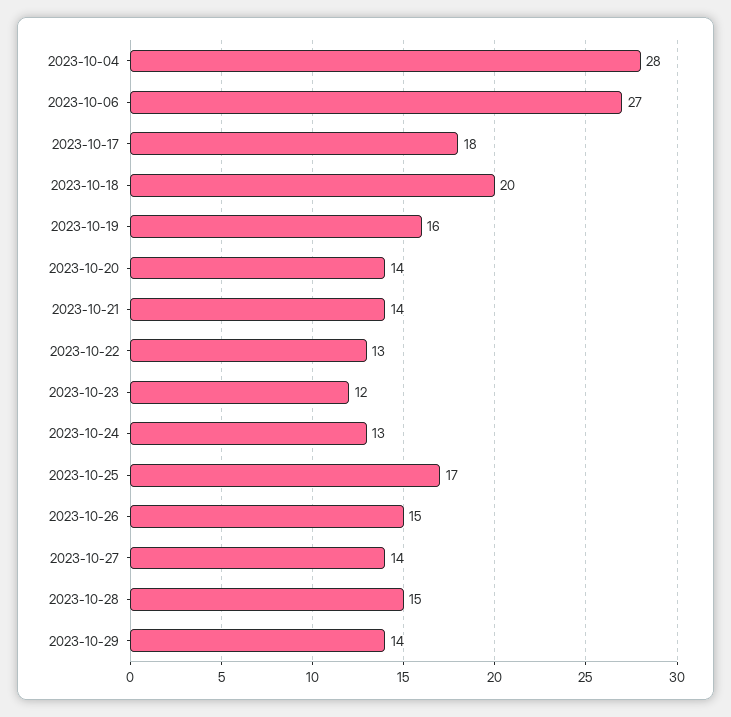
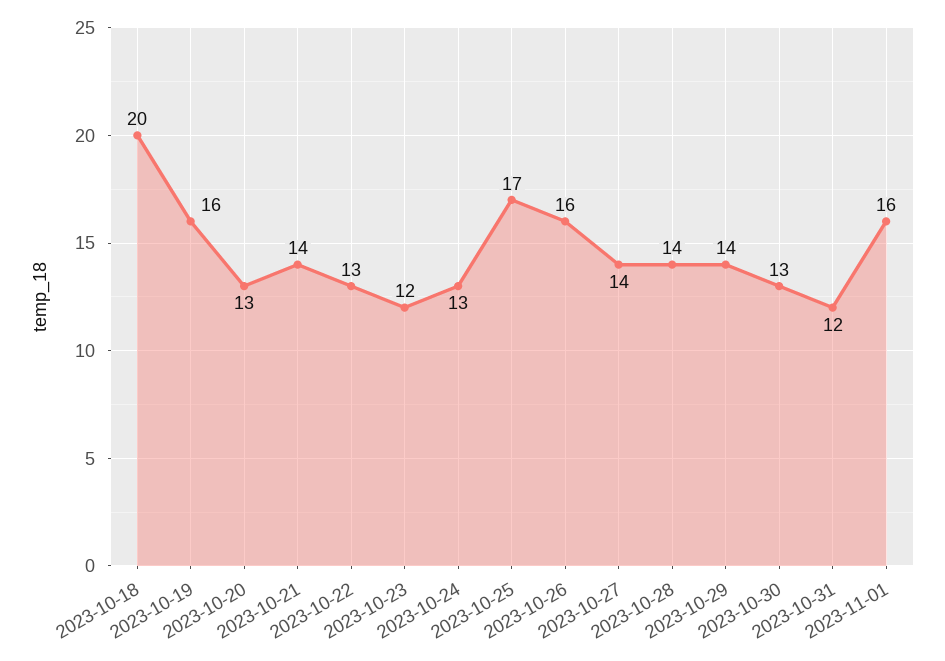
2023-10-04: 28 -> none
2023-10-06: 27 -> none
2023-10-17: 18 -> none
2023-10-20: 14 -> 13
2023-10-26: 15 -> 16
2023-10-28: 15 -> 14
2023-10-30: none -> 13
2023-10-31: none -> 12
2023-11-01: none -> 16

